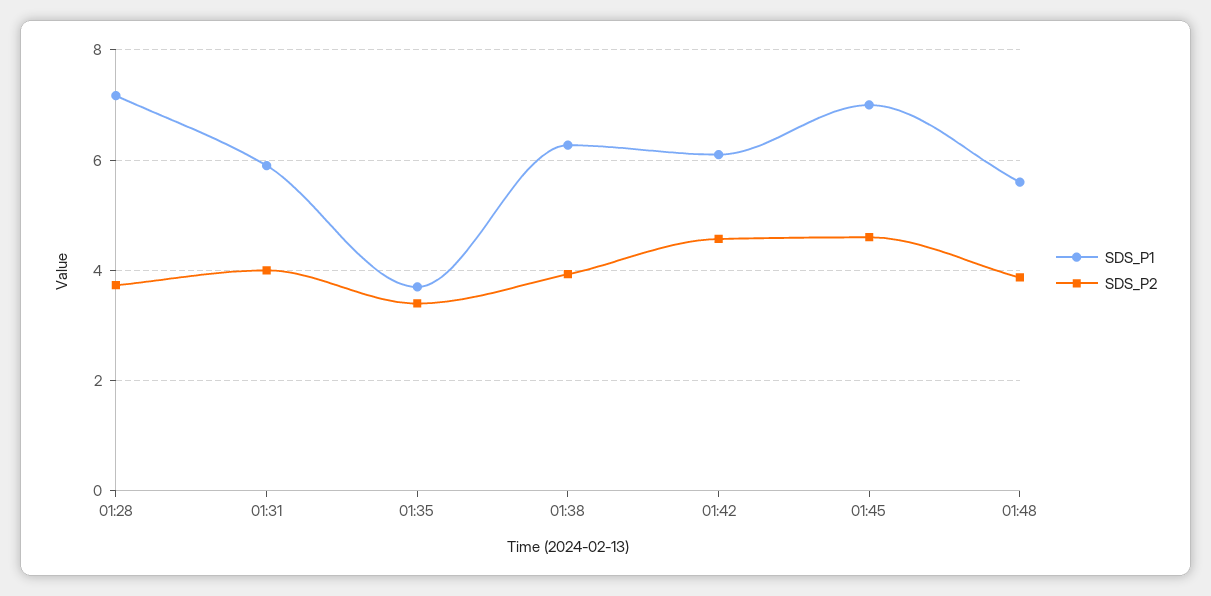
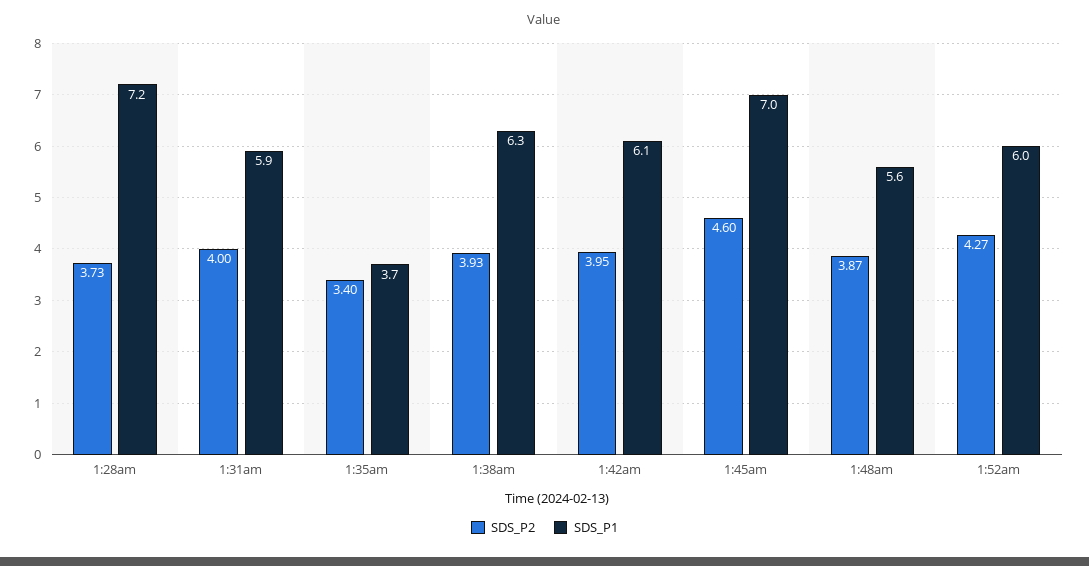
SDS_P2, 01:42: 4.6 -> 3.95
SDS_P2, 1:52am: none -> 4.27
SDS_P1, 1:52am: none -> 6

